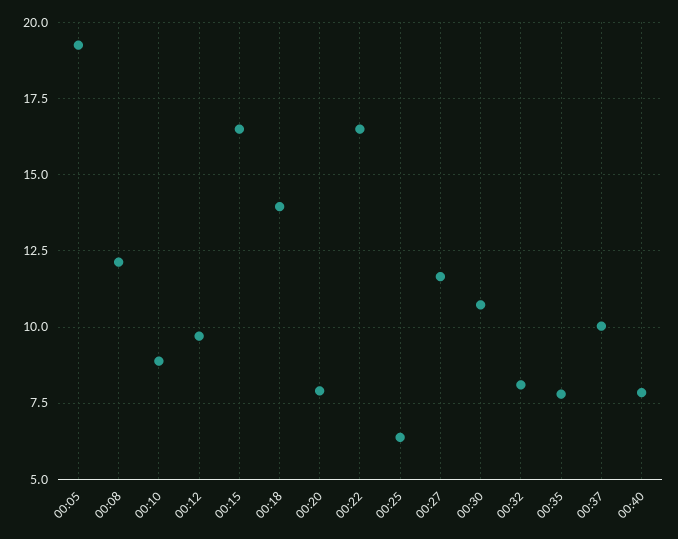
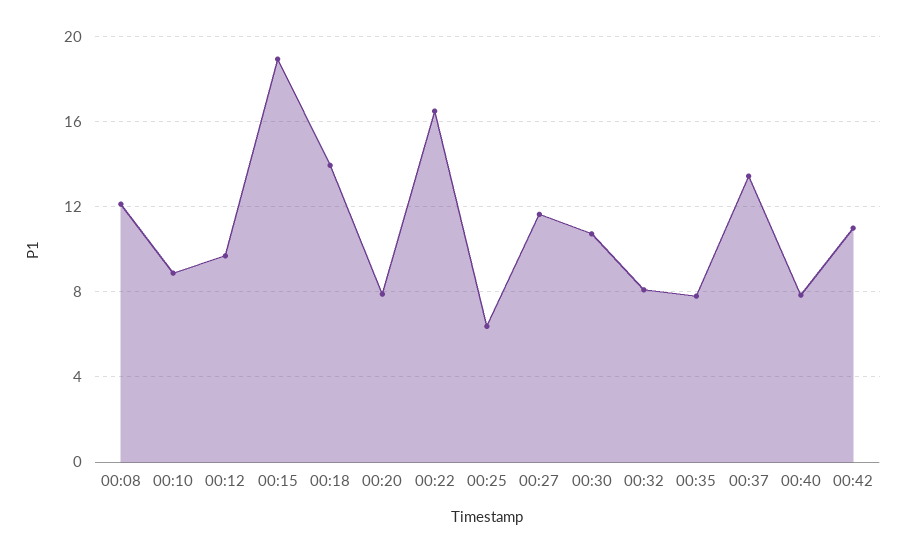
00:05: 19.25 -> none
00:15: 16.5 -> 19
00:37: 10 -> 13.5
00:42: none -> 11

